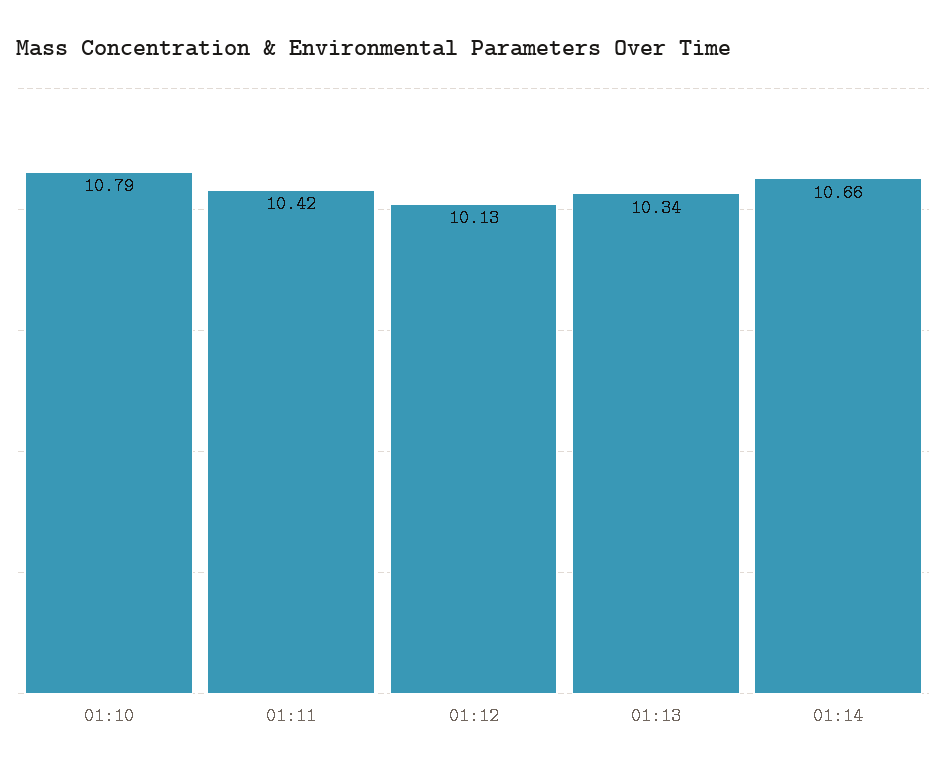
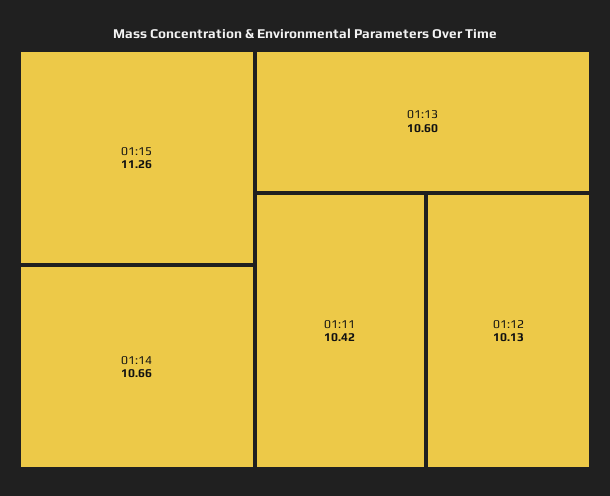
01:10: 10.79 -> none
01:13: 10.34 -> 10.6
01:15: none -> 11.26

